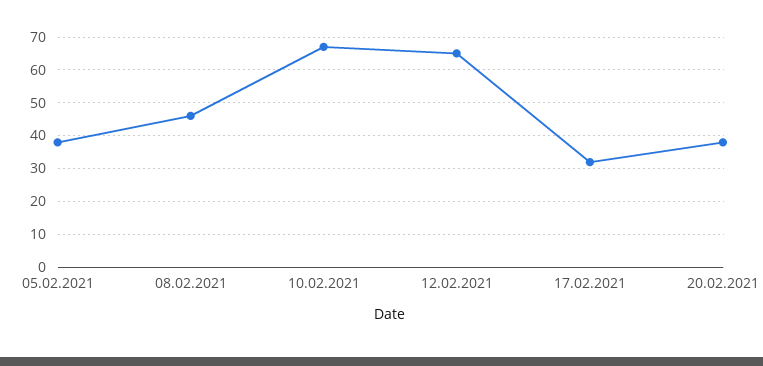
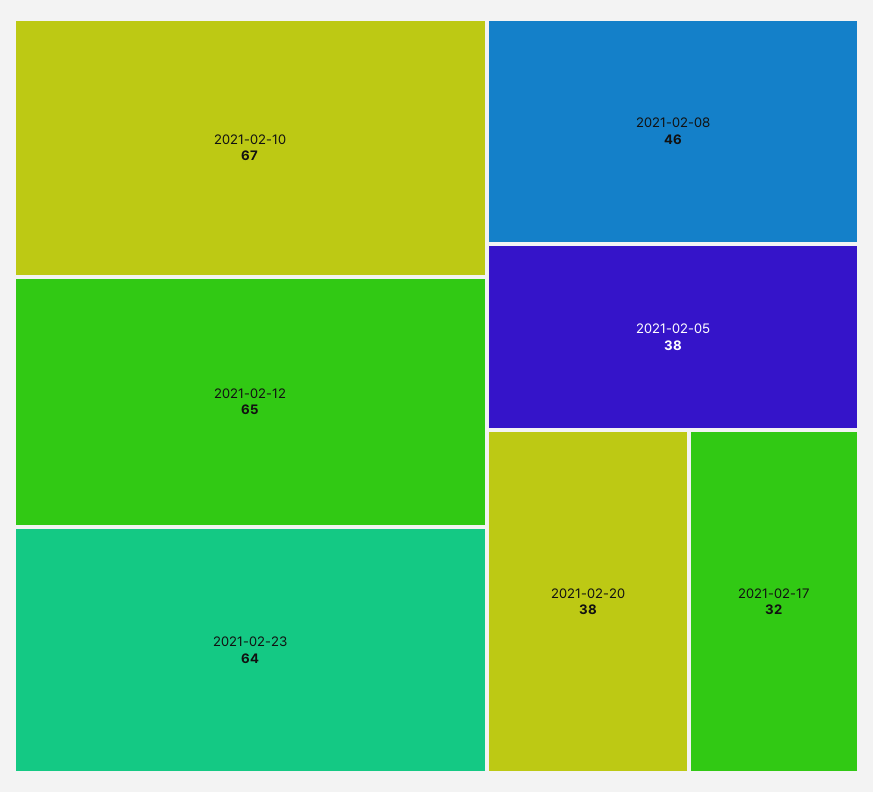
2021-02-23: none -> 64

